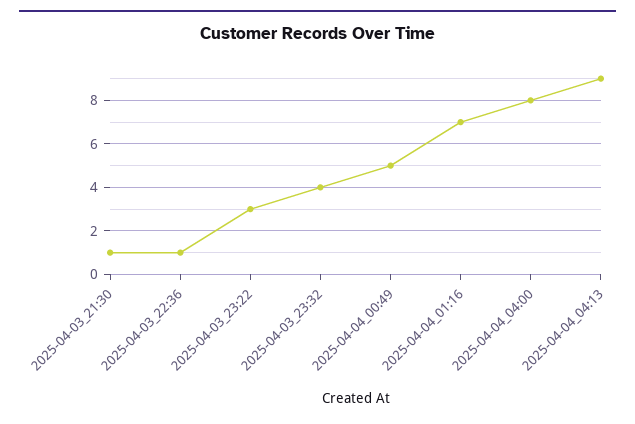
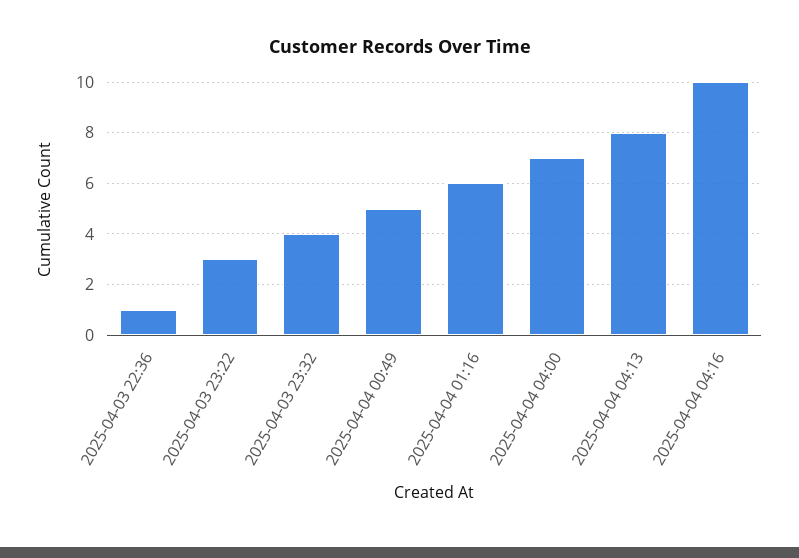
2025-04-03_21:30: 1 -> none
2025-04-04_01:16: 7 -> 6
2025-04-04_04:00: 8 -> 7
2025-04-04_04:13: 9 -> 8
2025-04-04 04:16: none -> 10

